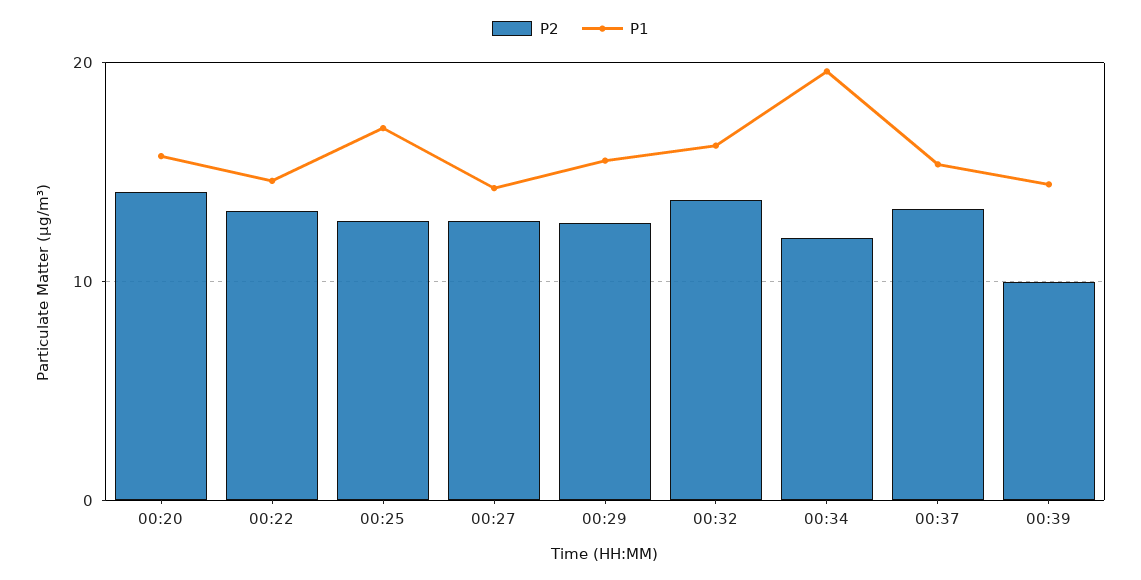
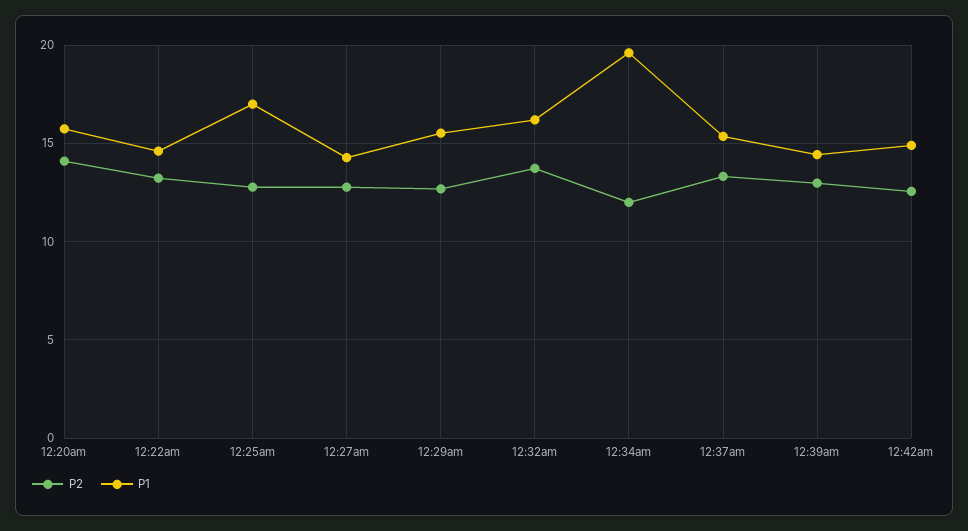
P2, 00:39: 10 -> 13
P2, 12:42am: none -> 12.5
P1, 12:42am: none -> 15

